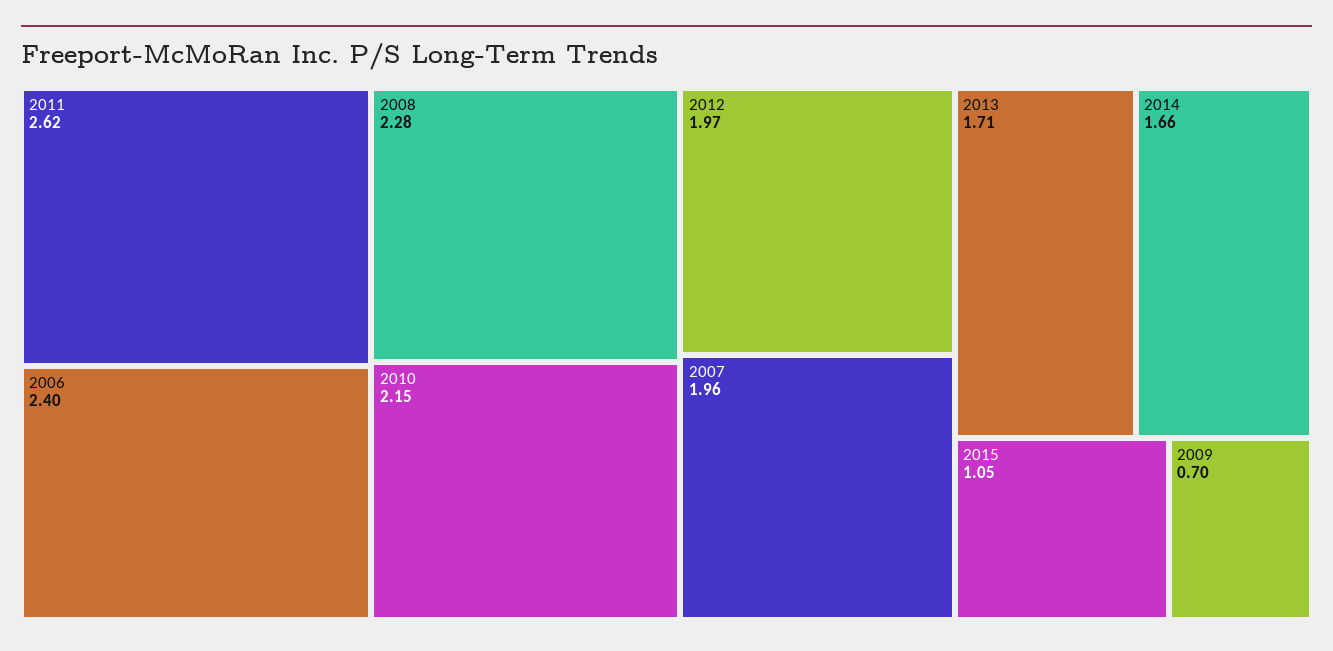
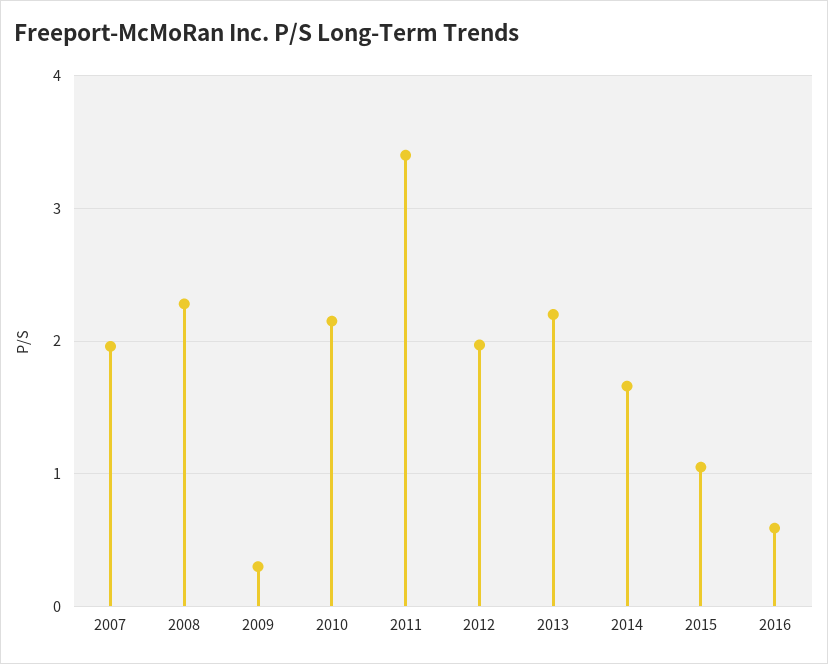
2011: 2.62 -> 3.4
2006: 2.4 -> none
2013: 1.71 -> 2.2
2009: 0.7 -> 0.3
2016: none -> 0.6

